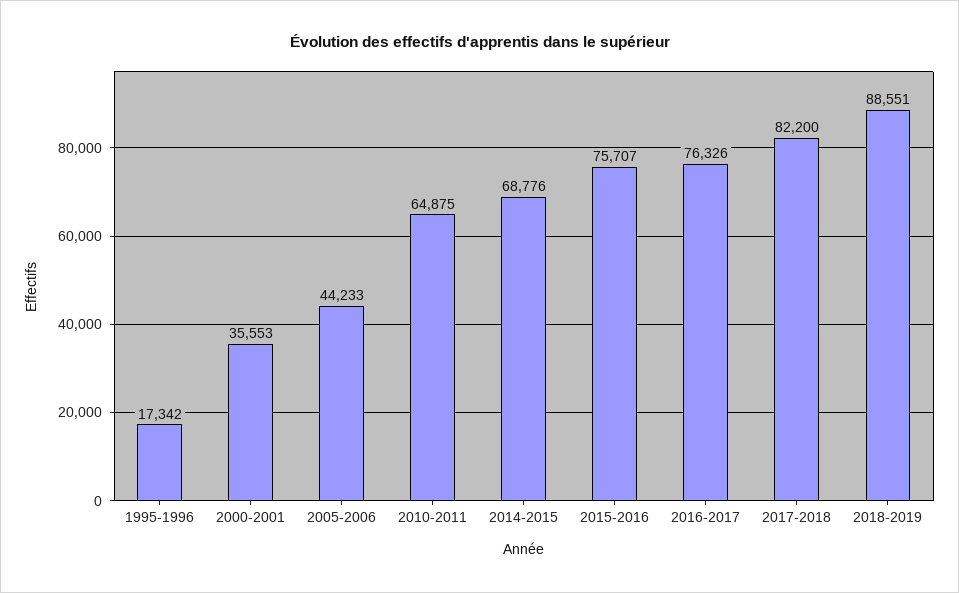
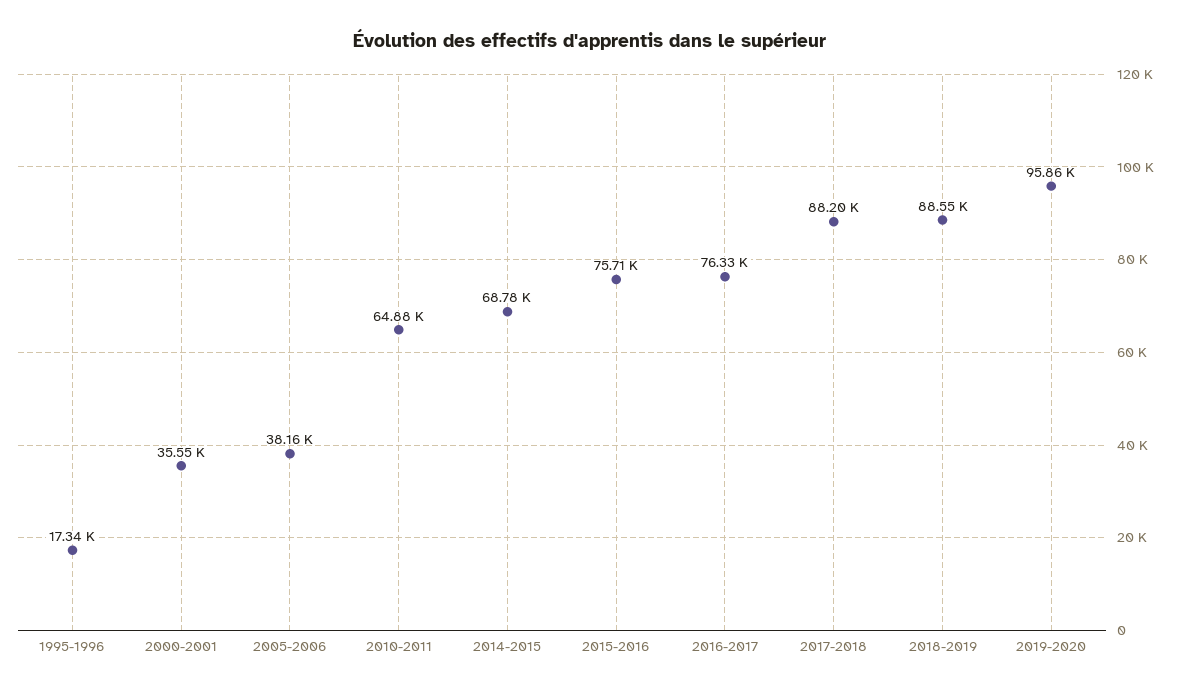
2005-2006: 44233 -> 38160
2017-2018: 82200 -> 88200
2019-2020: none -> 95860

